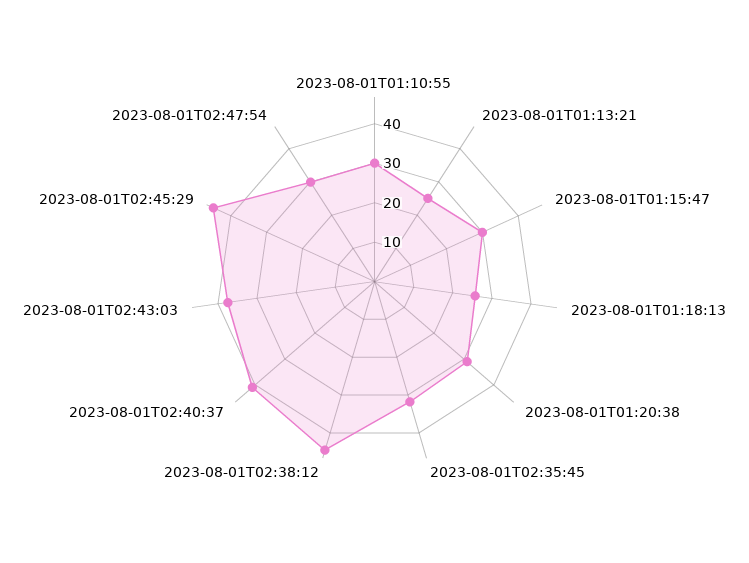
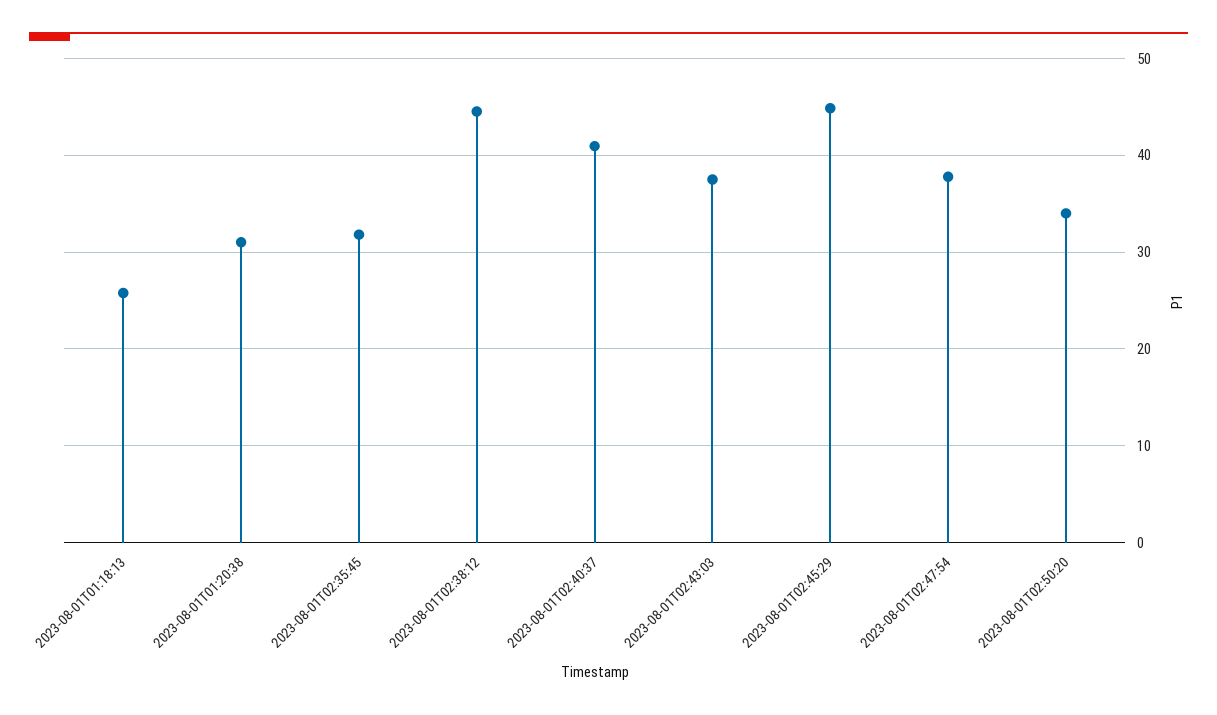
2023-08-01T01:10:55: 30 -> none
2023-08-01T01:13:21: 25 -> none
2023-08-01T01:15:47: 30 -> none
2023-08-01T02:47:54: 30 -> 38
2023-08-01T02:50:20: none -> 34

